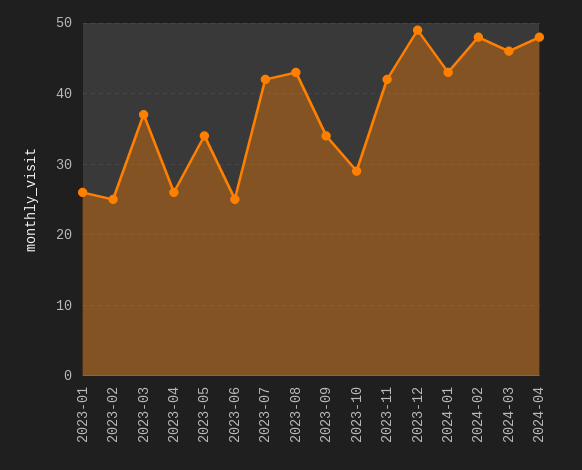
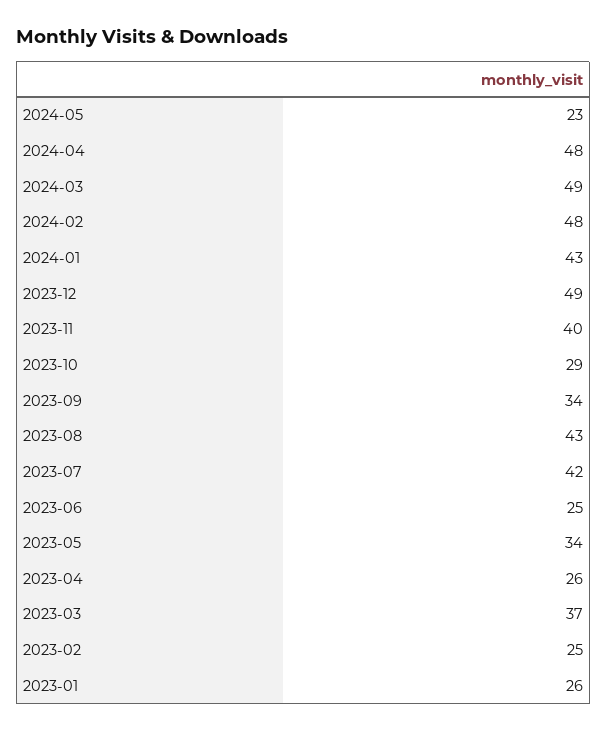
2023-11: 42 -> 40
2024-03: 46 -> 49
2024-05: none -> 23

